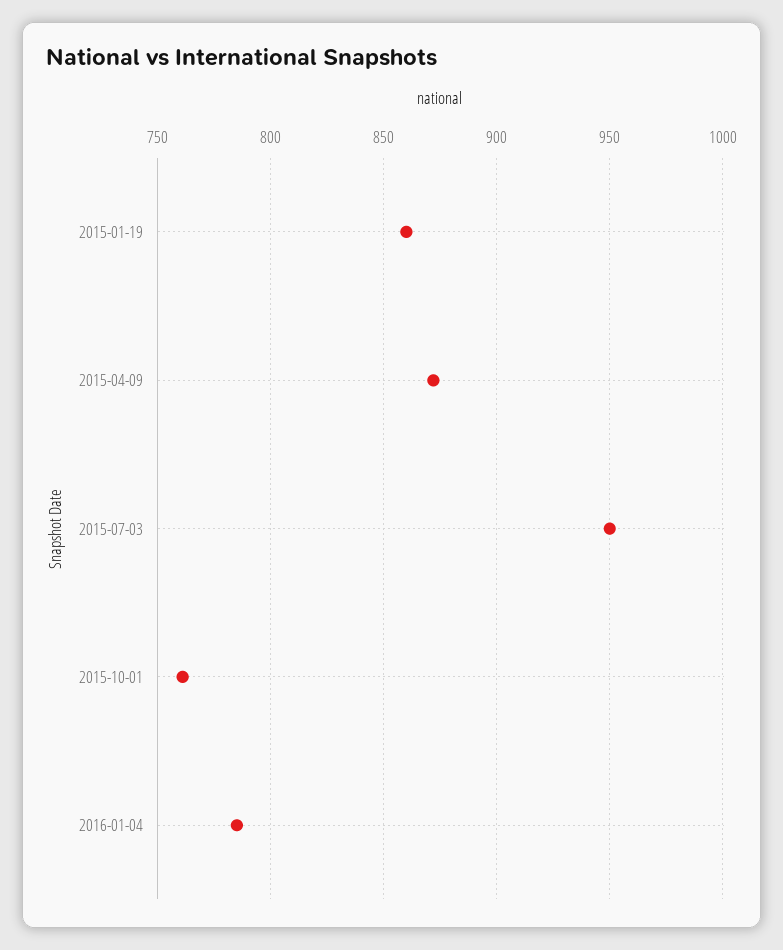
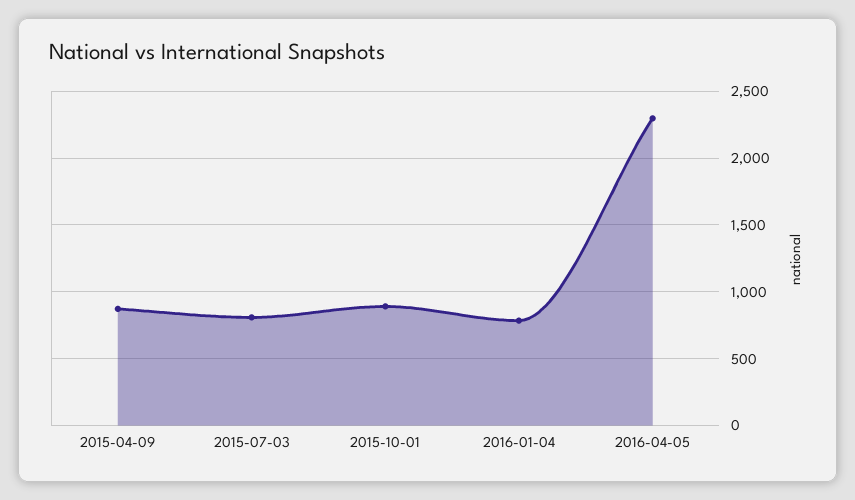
2015-01-19: 860 -> none
2015-07-03: 950 -> 800
2015-10-01: 760 -> 900
2016-04-05: none -> 2300

